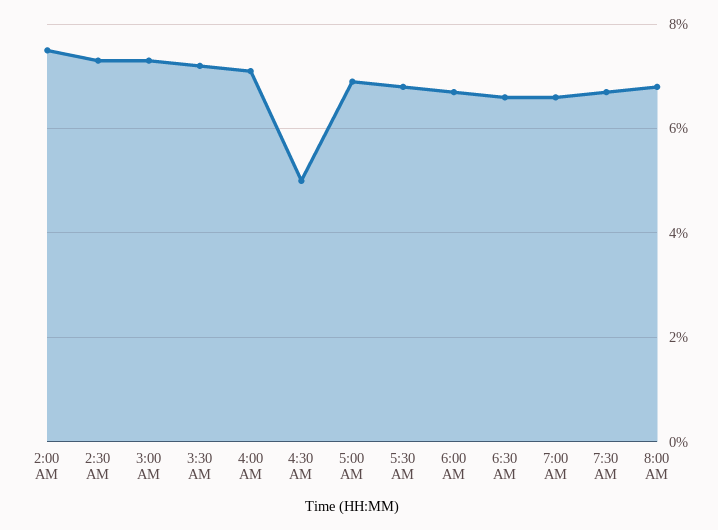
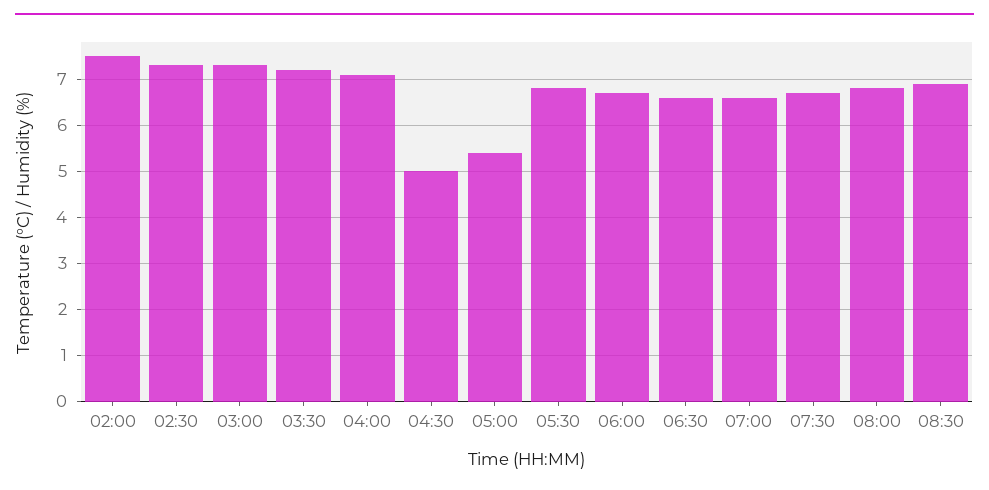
5:00 AM: 7 -> 5.5
08:30: none -> 7

